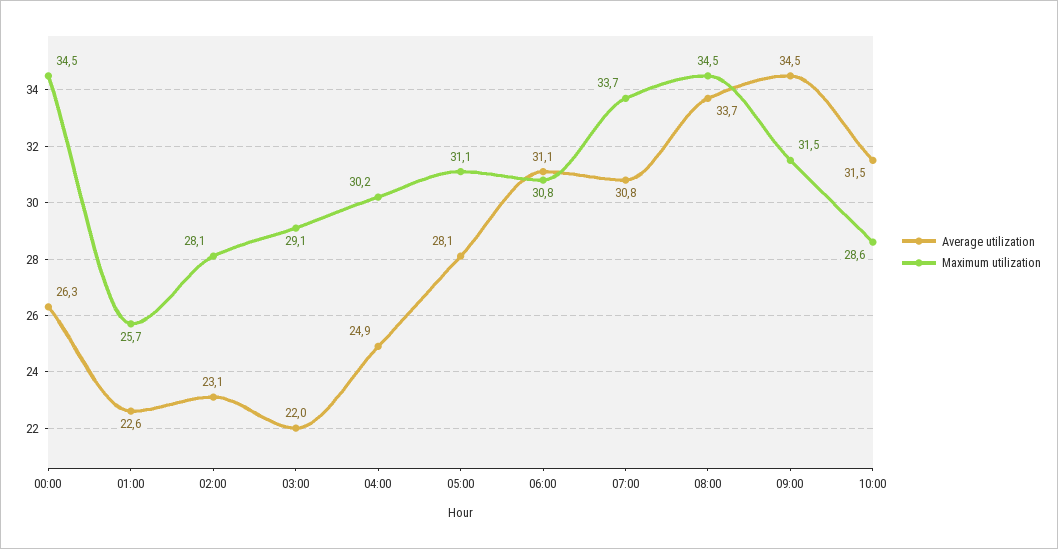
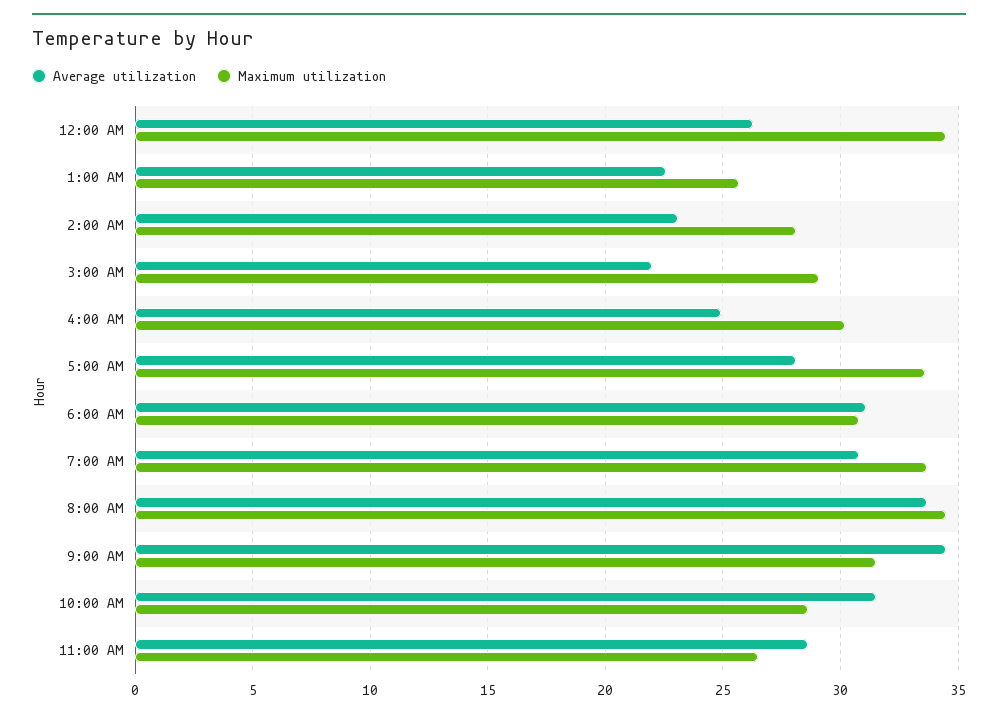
Maximum utilization, 05:00: 31.1 -> 33.5
Average utilization, 11:00 AM: none -> 28.5
Maximum utilization, 11:00 AM: none -> 26.5

